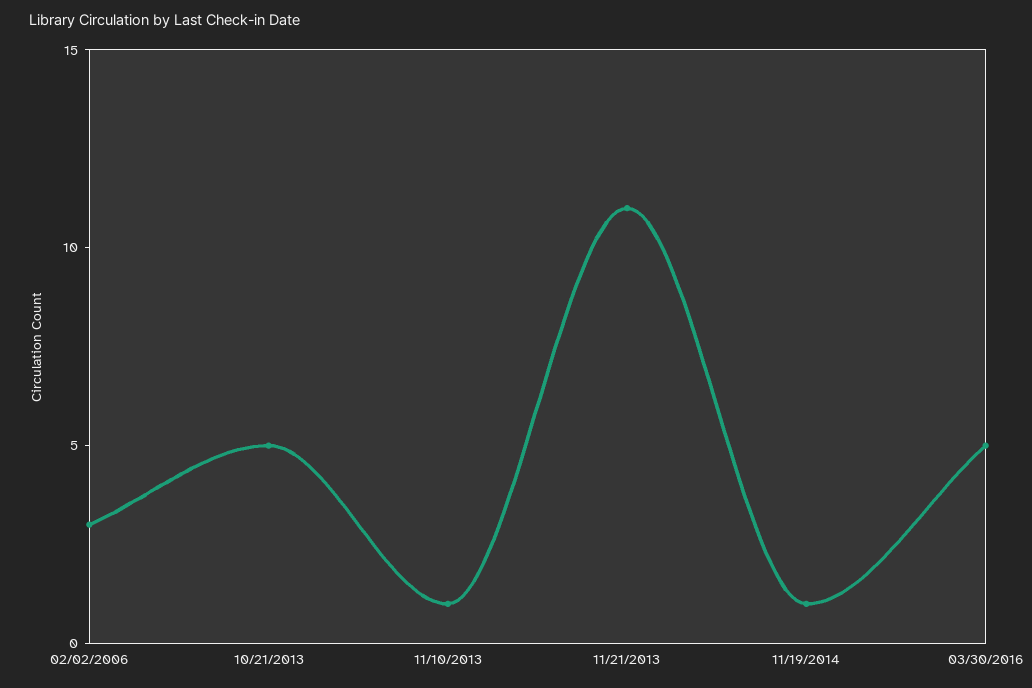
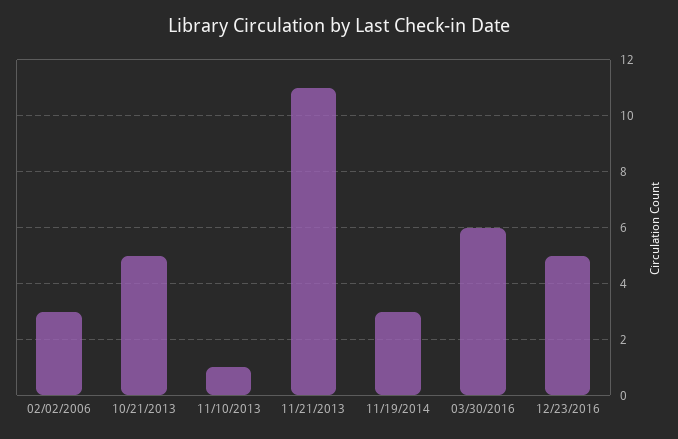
11/19/2014: 1 -> 3
03/30/2016: 5 -> 6
12/23/2016: none -> 5

